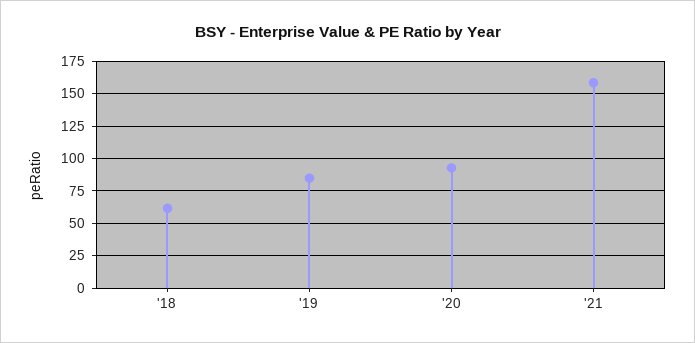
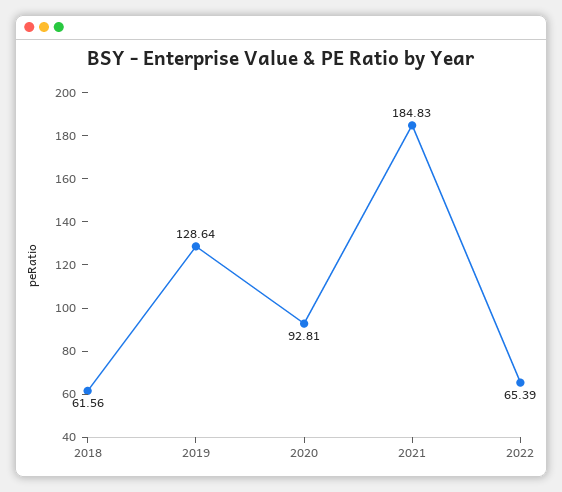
'19: 85 -> 128.64
'21: 160 -> 184.83
2022: none -> 65.39

